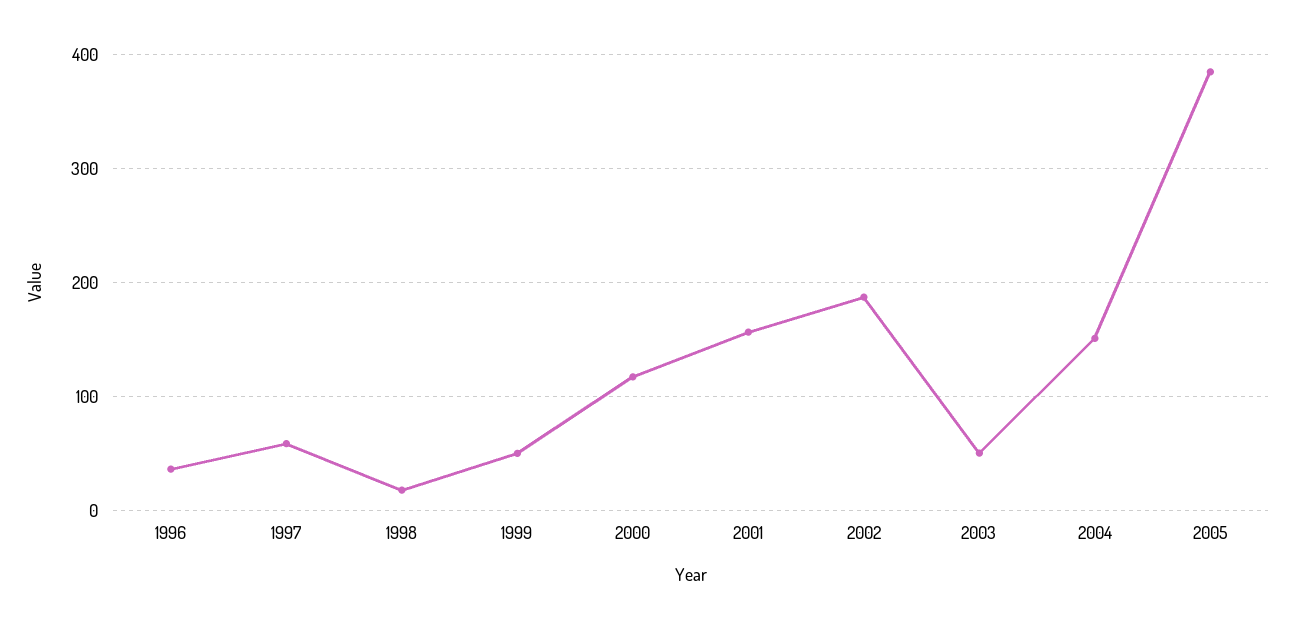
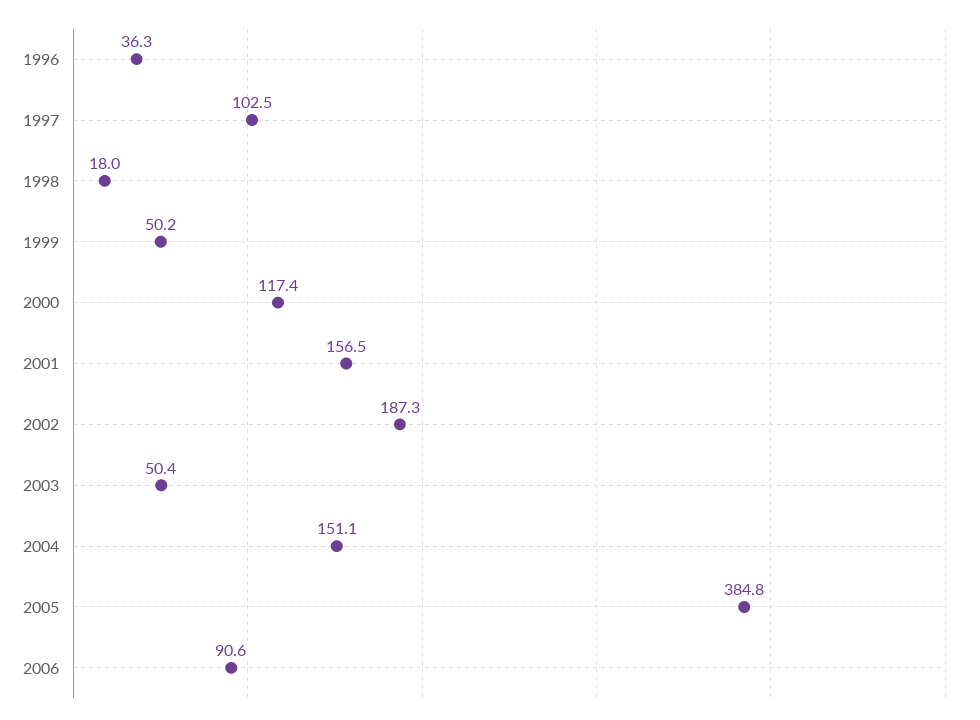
1997: 60 -> 102.5
2006: none -> 90.6

